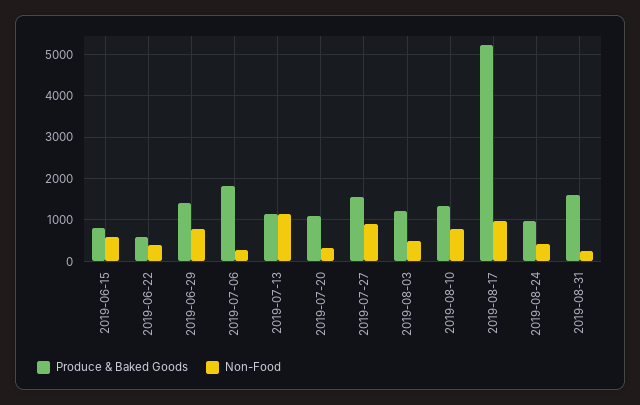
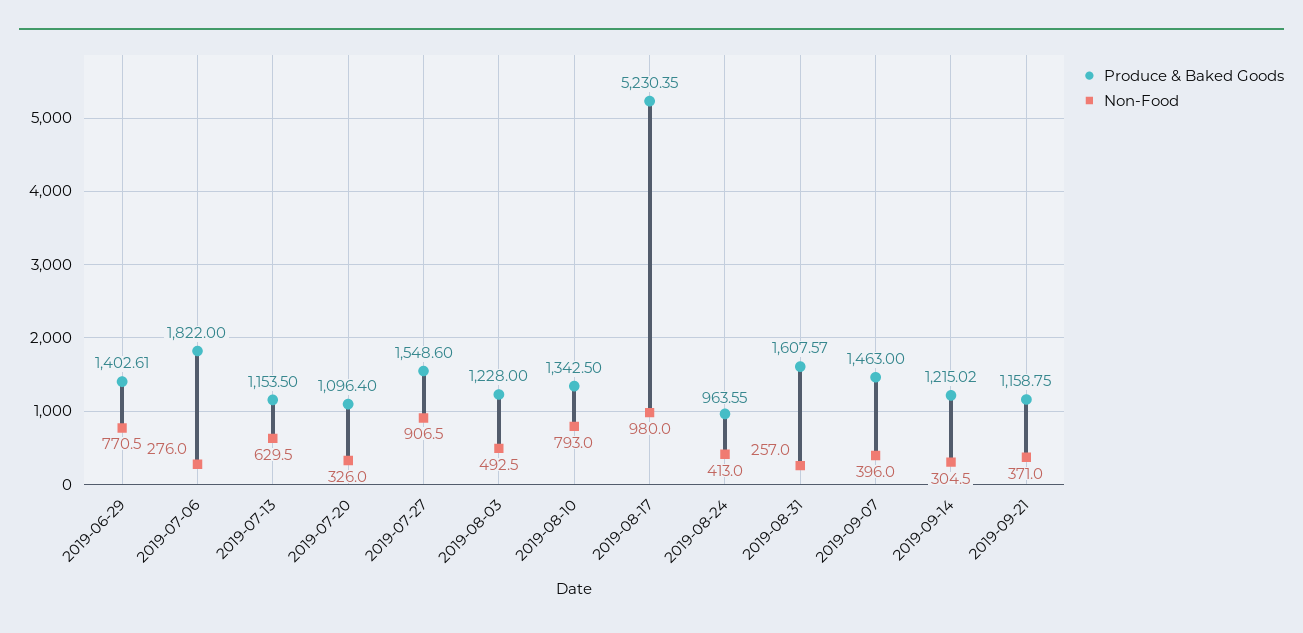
Produce & Baked Goods, 2019-06-15: 800 -> none
Non-Food, 2019-06-15: 600 -> none
Produce & Baked Goods, 2019-06-22: 600 -> none
Non-Food, 2019-06-22: 400 -> none
Non-Food, 2019-07-13: 1200 -> 629.5
Produce & Baked Goods, 2019-09-07: none -> 1463
Non-Food, 2019-09-07: none -> 396
Produce & Baked Goods, 2019-09-14: none -> 1215.02
Non-Food, 2019-09-14: none -> 304.5
Produce & Baked Goods, 2019-09-21: none -> 1158.75
Non-Food, 2019-09-21: none -> 371

